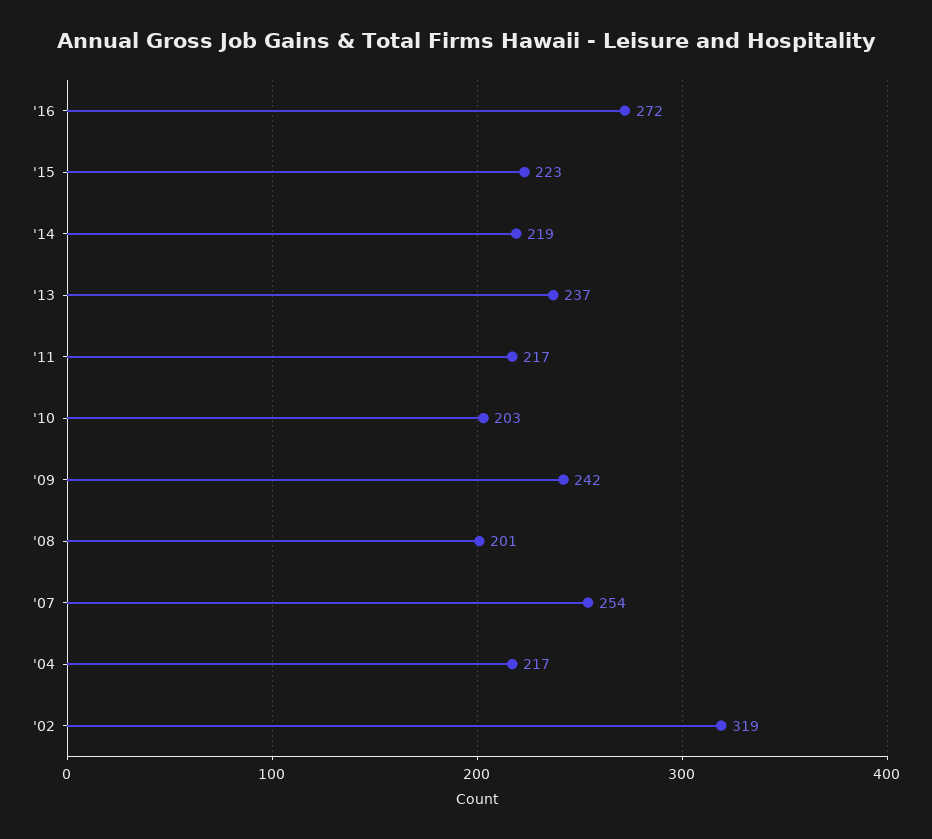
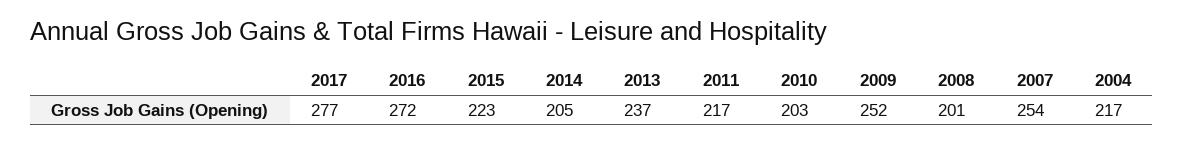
'14: 219 -> 205
'09: 242 -> 252
'02: 319 -> none
2017: none -> 277

